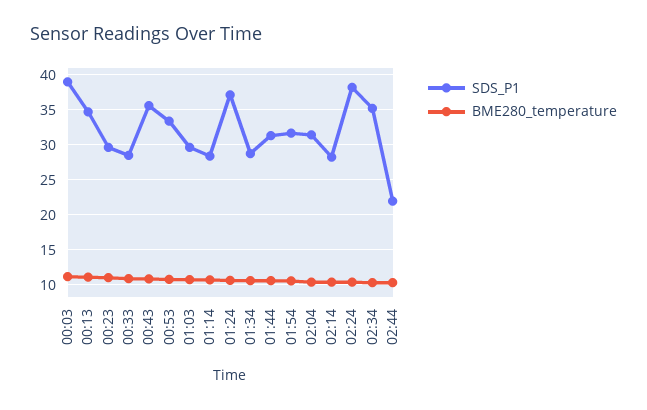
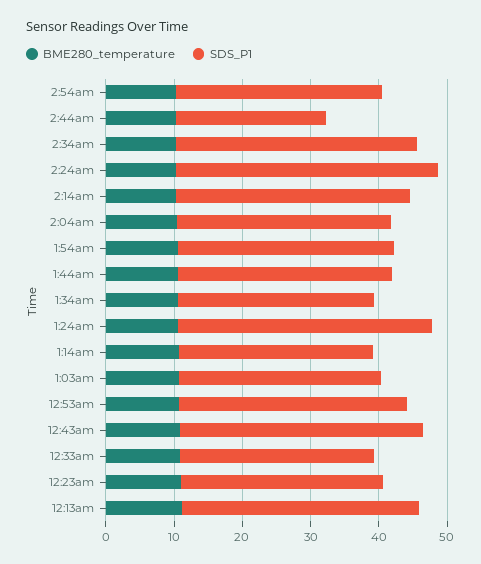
SDS_P1, 00:03: 39 -> none
BME280_temperature, 00:03: 11 -> none
SDS_P1, 02:14: 28 -> 34
BME280_temperature, 2:54am: none -> 10
SDS_P1, 2:54am: none -> 30

